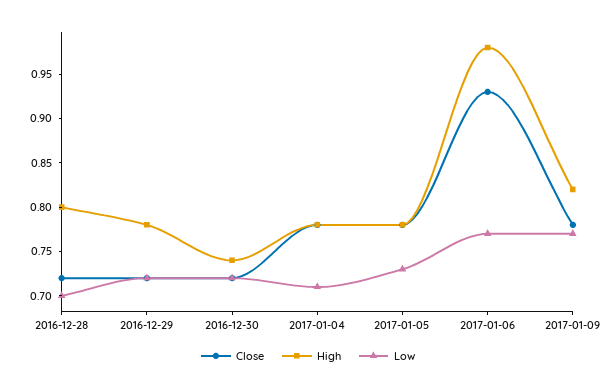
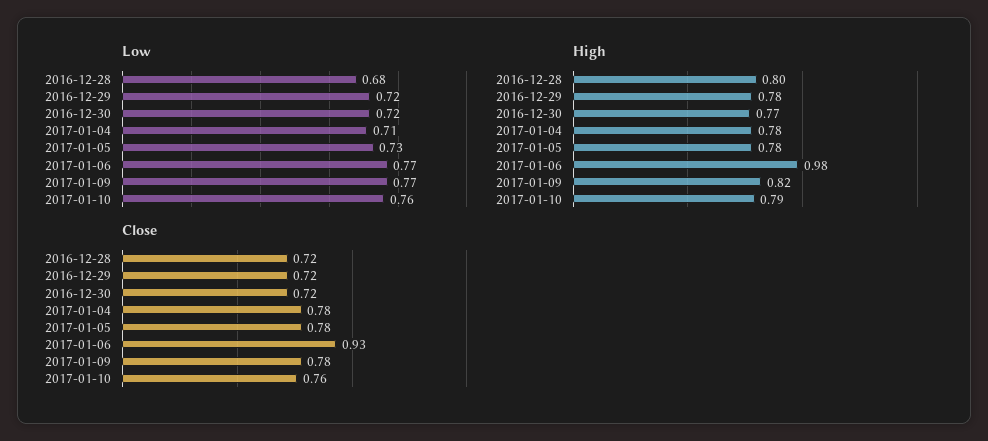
Low, 2016-12-28: 0.7 -> 0.68
High, 2016-12-30: 0.74 -> 0.77
Low, 2017-01-10: none -> 0.76
High, 2017-01-10: none -> 0.79
Close, 2017-01-10: none -> 0.76

